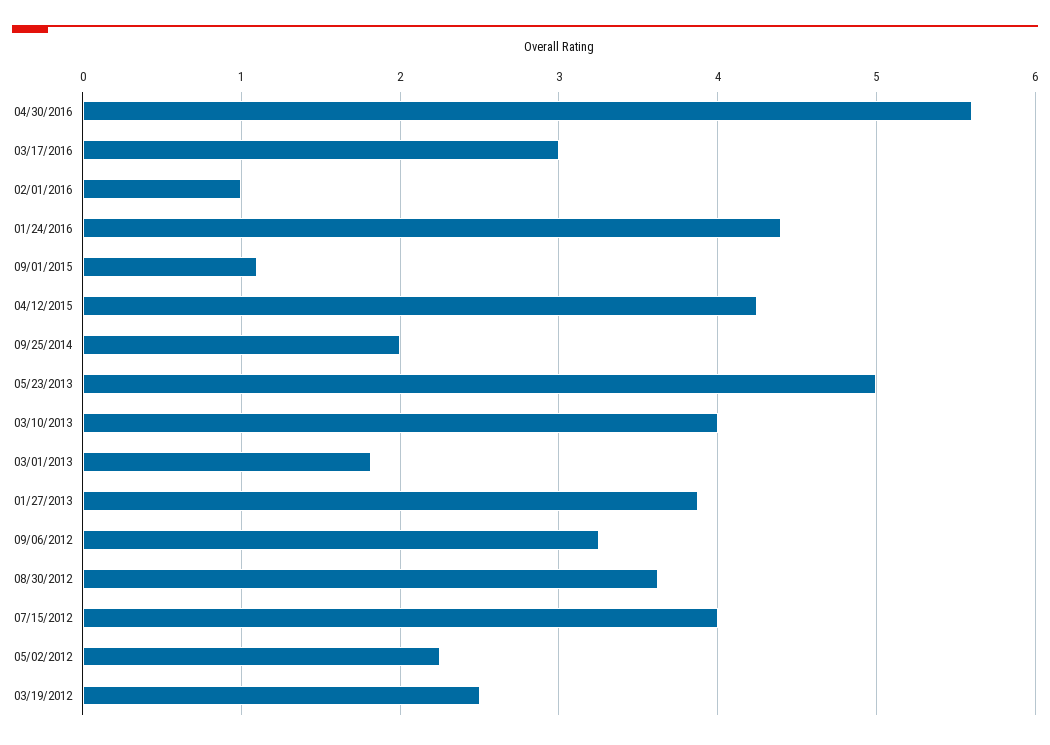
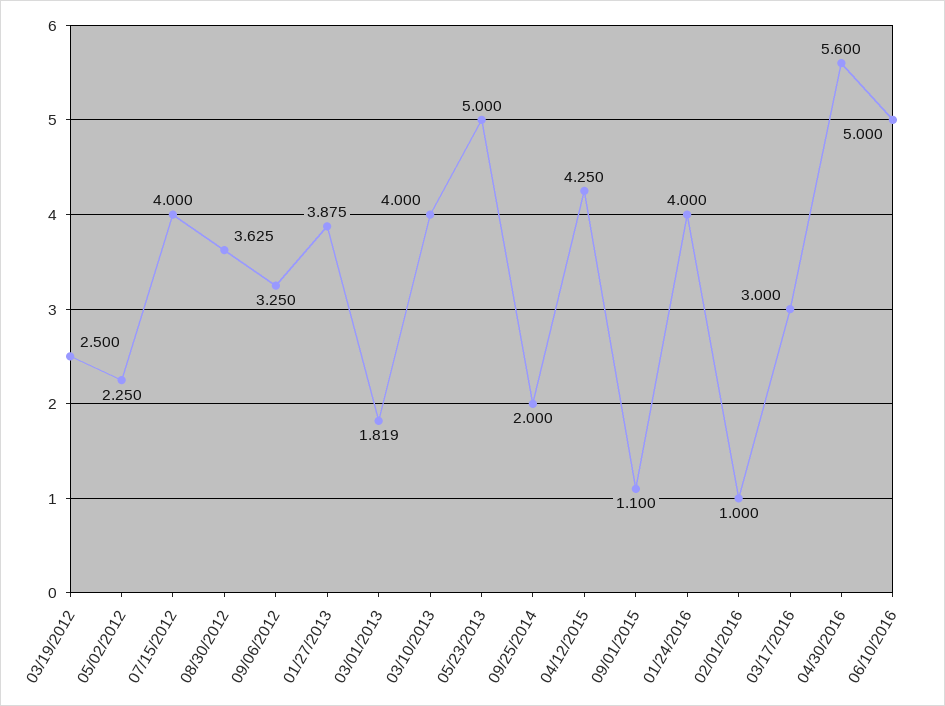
01/24/2016: 4.4 -> 4
06/10/2016: none -> 5

